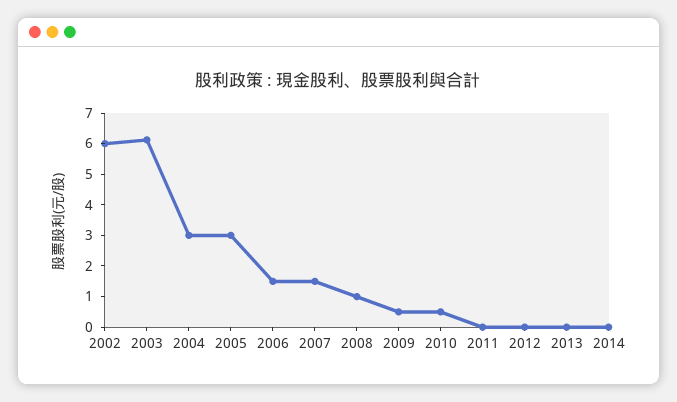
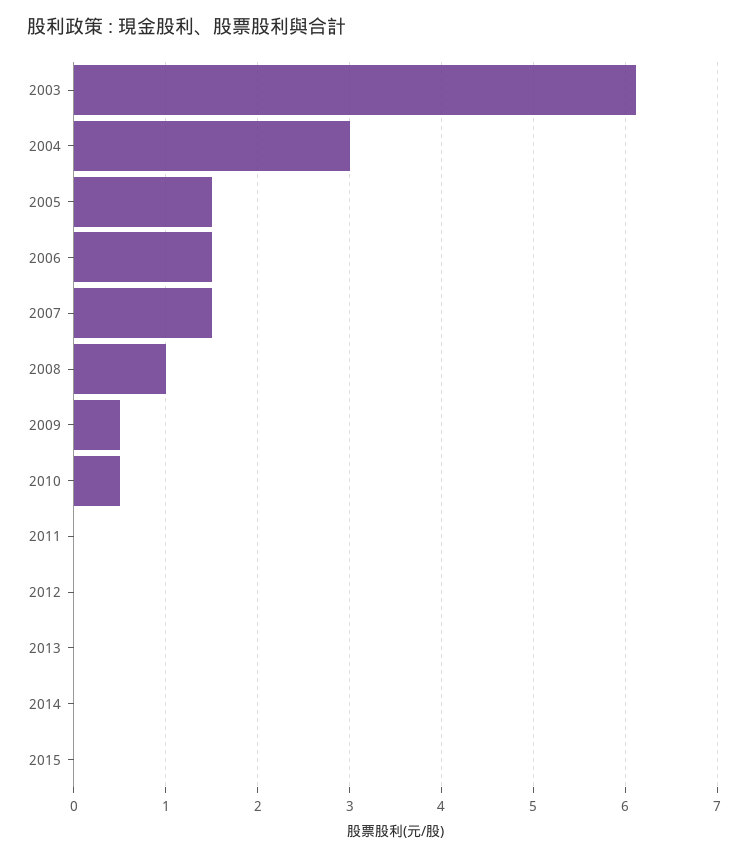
2002: 6 -> none
2005: 3 -> 1.5
2015: none -> 0

